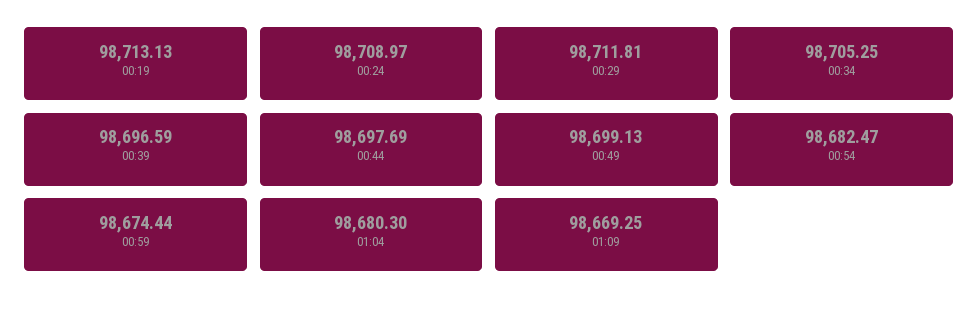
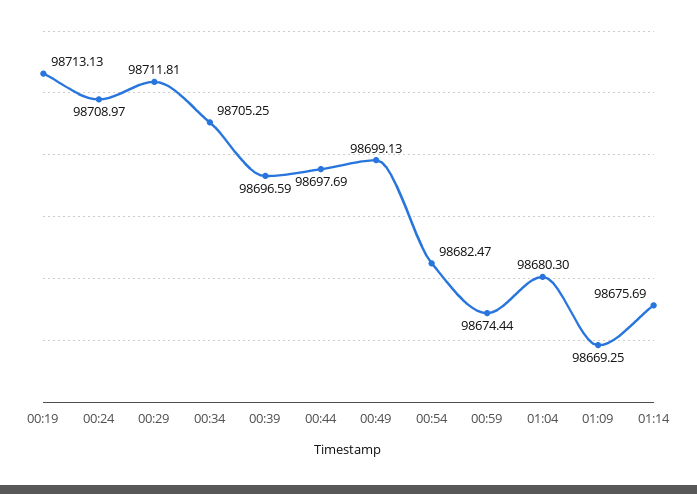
01:14: none -> 98675.69

